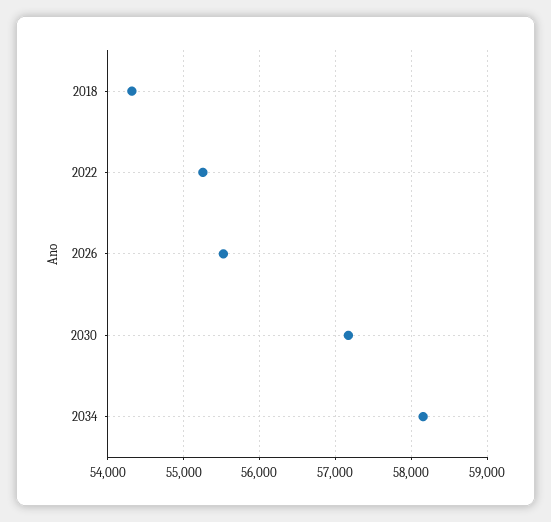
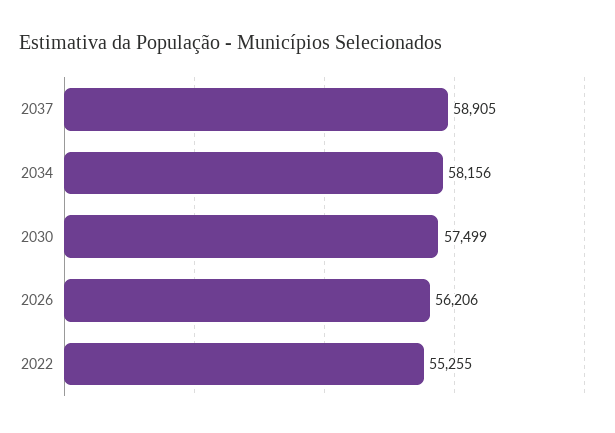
2018: 54300 -> none
2026: 55500 -> 56206
2030: 57200 -> 57499
2037: none -> 58905

